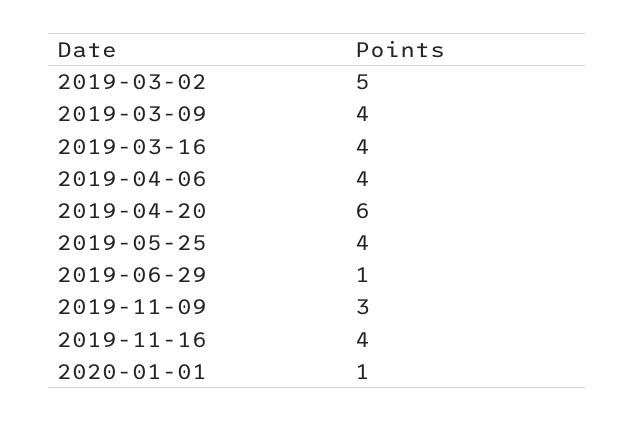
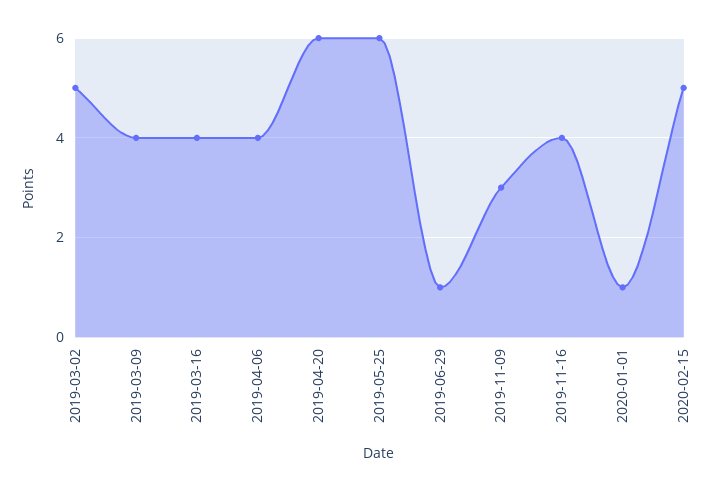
2019-05-25: 4 -> 6
2020-02-15: none -> 5

